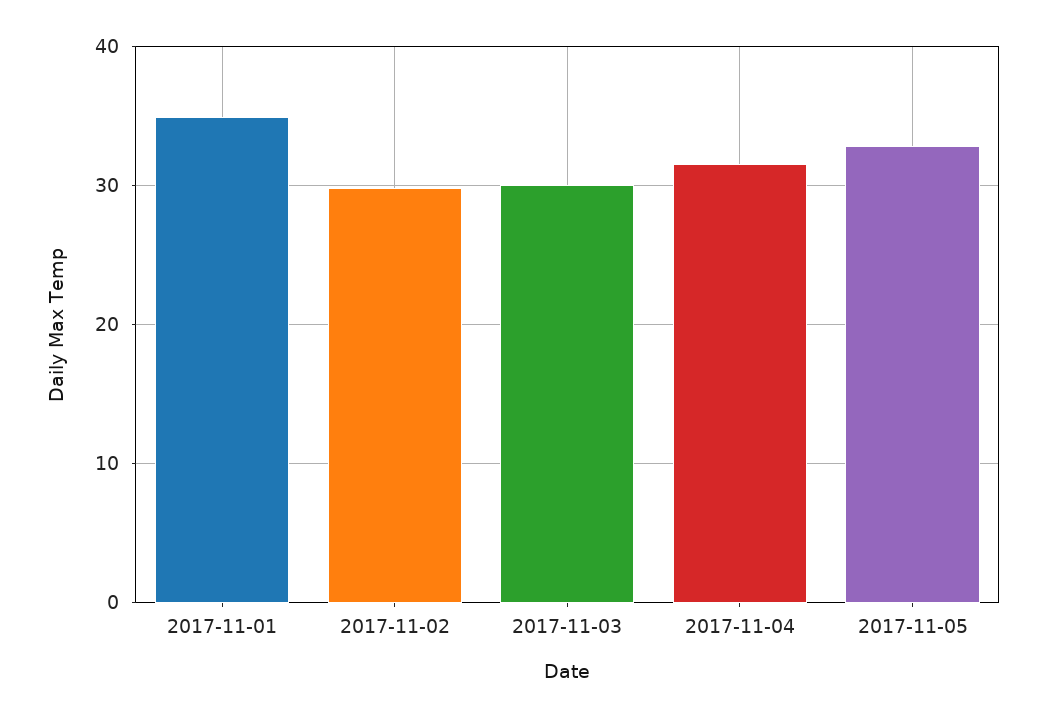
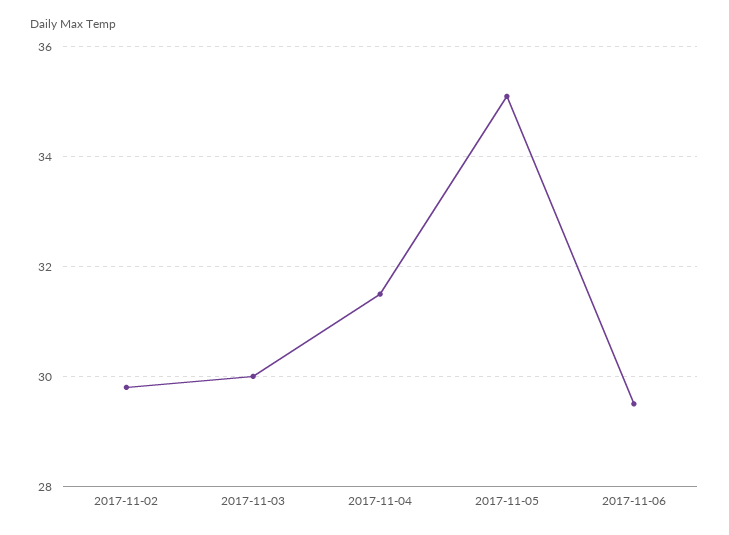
2017-11-01: 35 -> none
2017-11-05: 33 -> 35
2017-11-06: none -> 29.5

